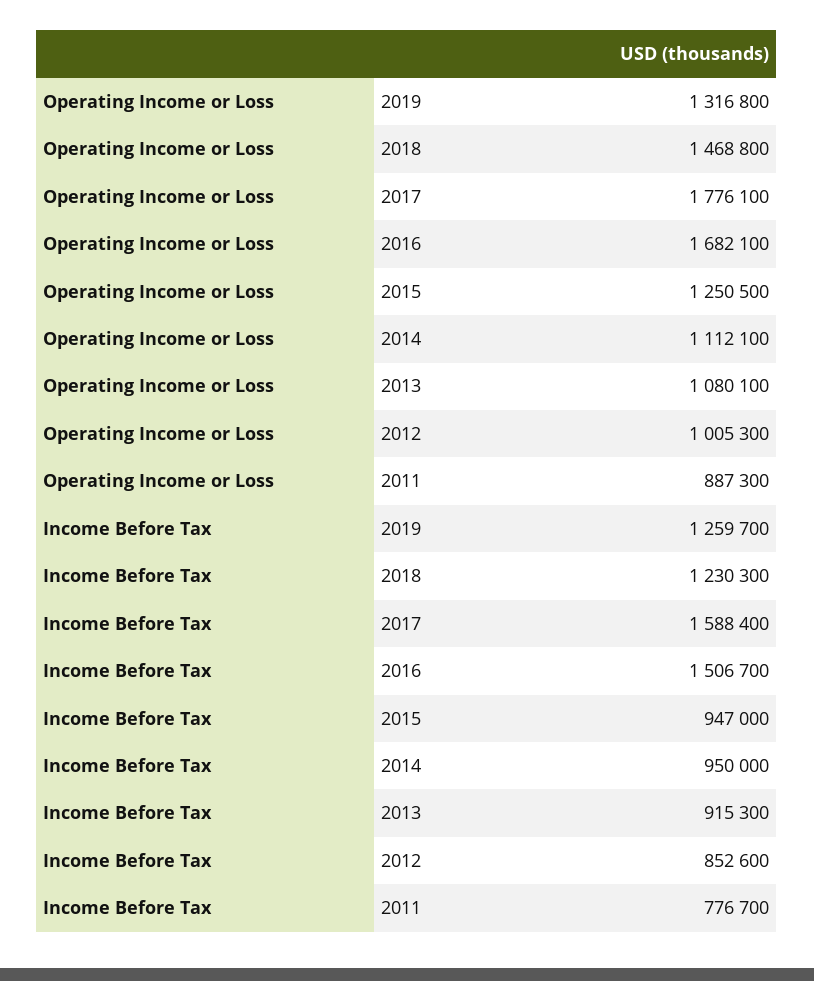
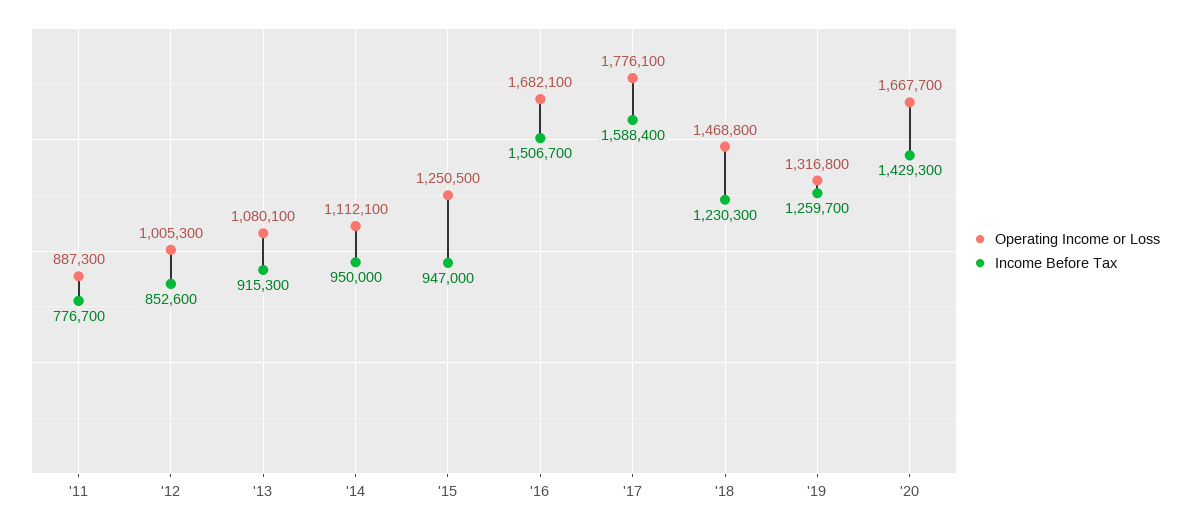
Operating Income or Loss, '20: none -> 1667700
Income Before Tax, '20: none -> 1429300

